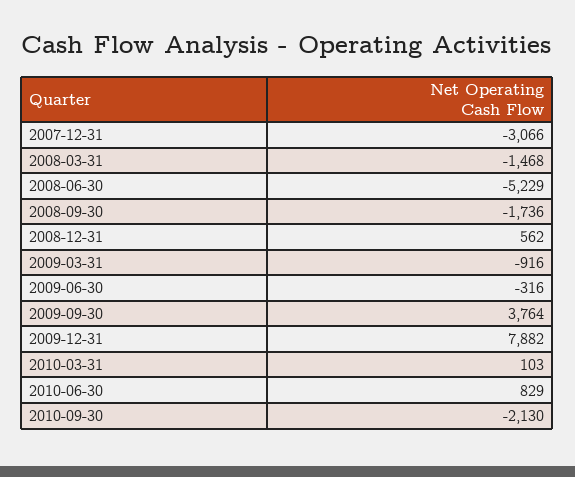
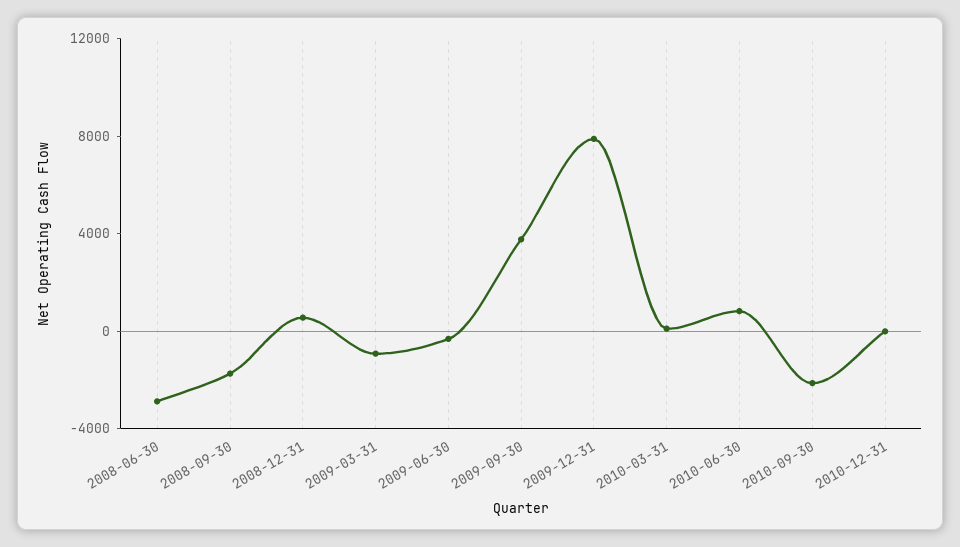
2007-12-31: -3066 -> none
2008-03-31: -1468 -> none
2008-06-30: -5229 -> -3000
2010-12-31: none -> 0

